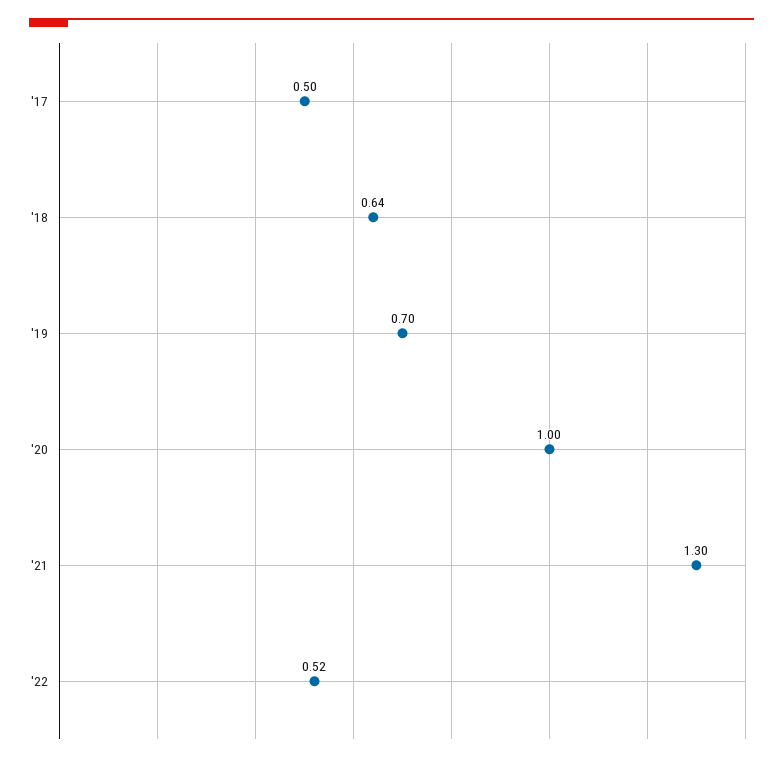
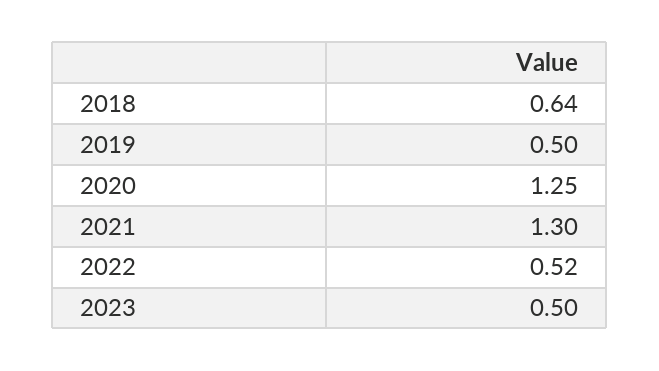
'17: 0.5 -> none
'19: 0.7 -> 0.5
'20: 1 -> 1.25
2023: none -> 0.5

